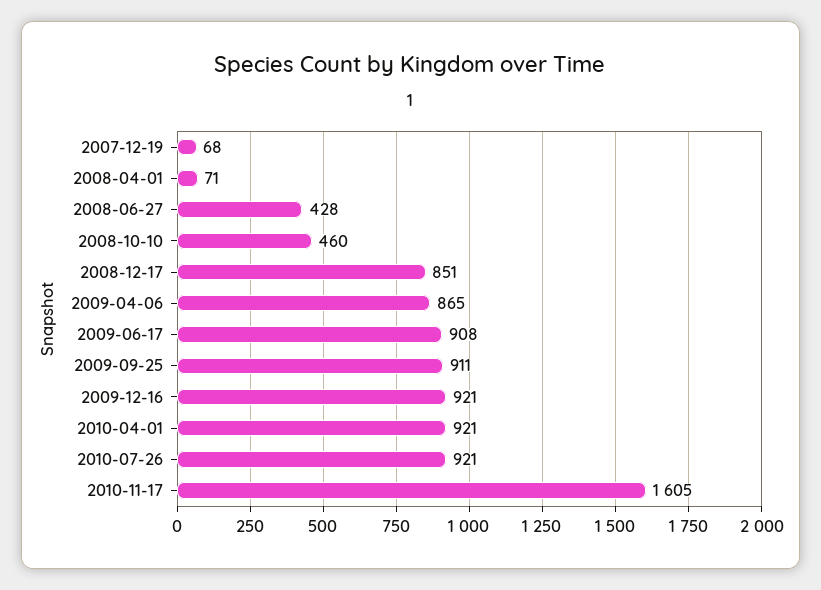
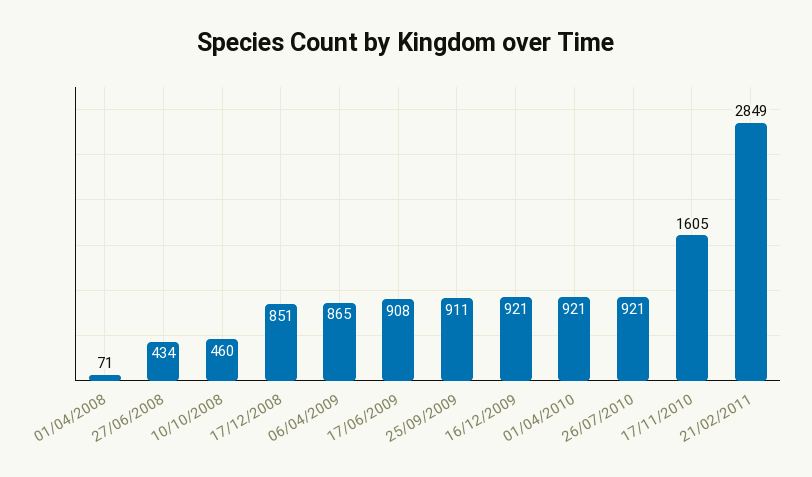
2007-12-19: 68 -> none
2008-06-27: 428 -> 434
21/02/2011: none -> 2849

